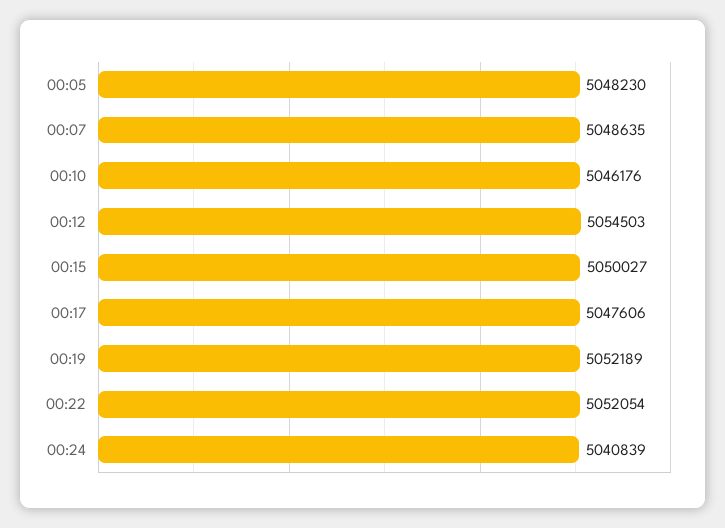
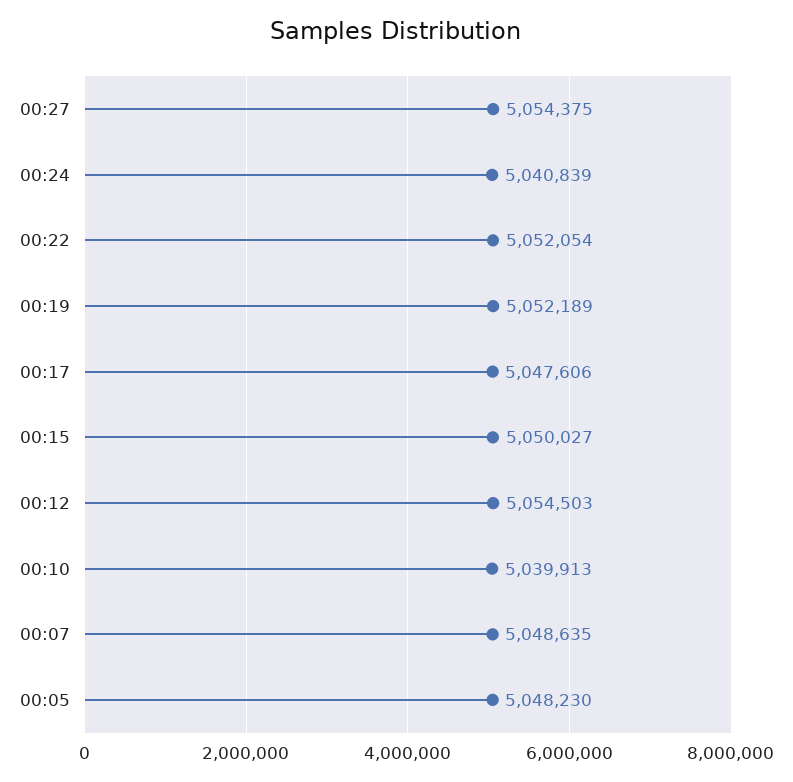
00:10: 5046176 -> 5039913
00:27: none -> 5054375

